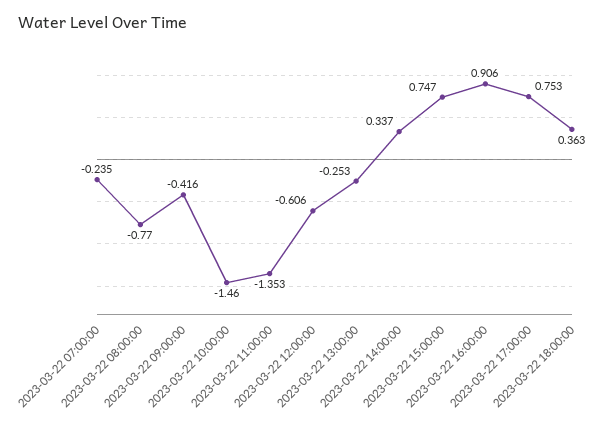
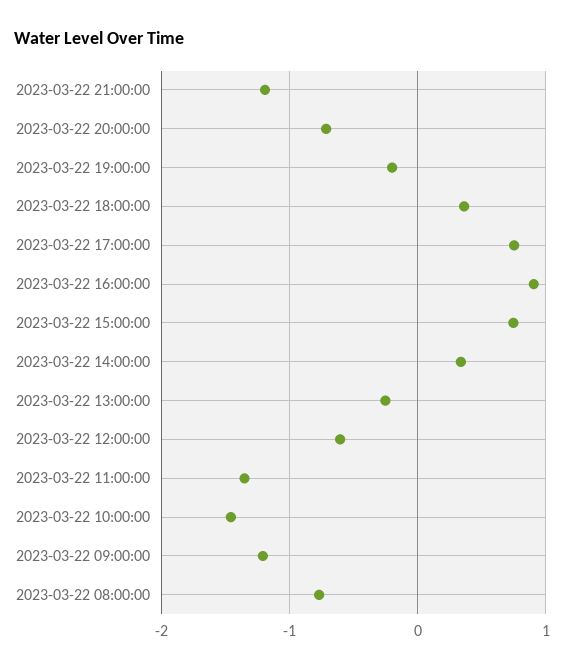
2023-03-22 07:00:00: -0.235 -> none
2023-03-22 09:00:00: -0.416 -> -1.2
2023-03-22 21:00:00: none -> -1.2
2023-03-22 20:00:00: none -> -0.7
2023-03-22 19:00:00: none -> -0.2

